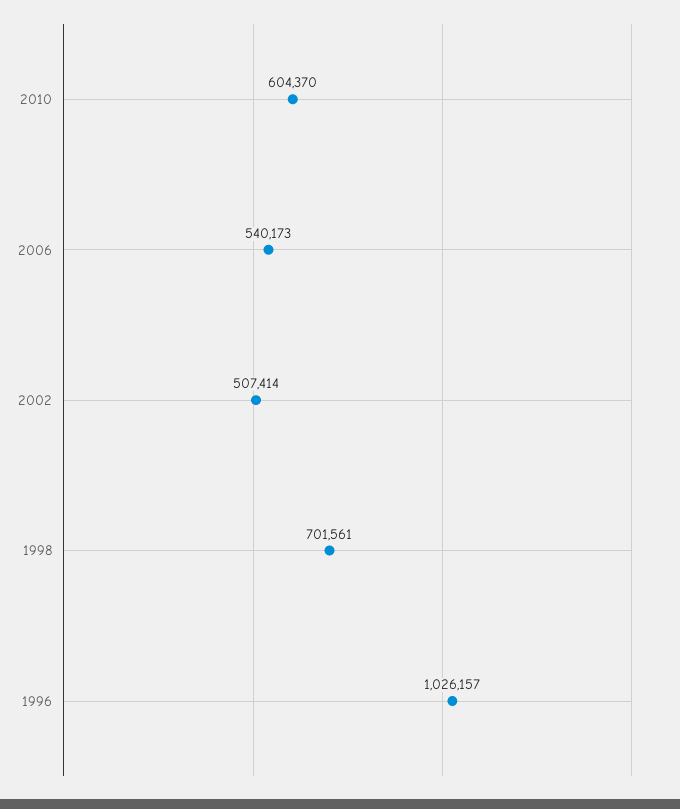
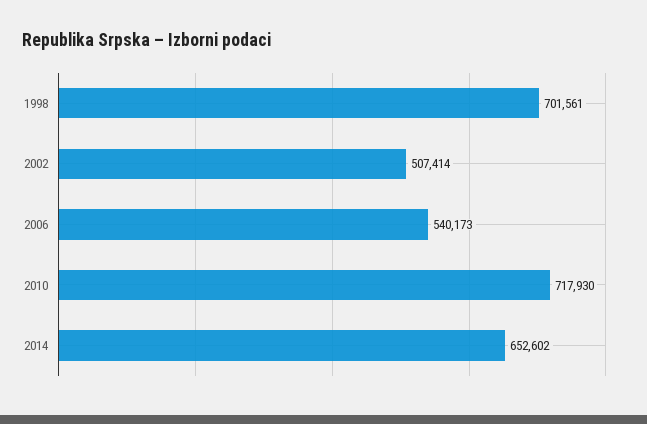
2010: 604370 -> 717930
1996: 1026157 -> none
2014: none -> 652602

